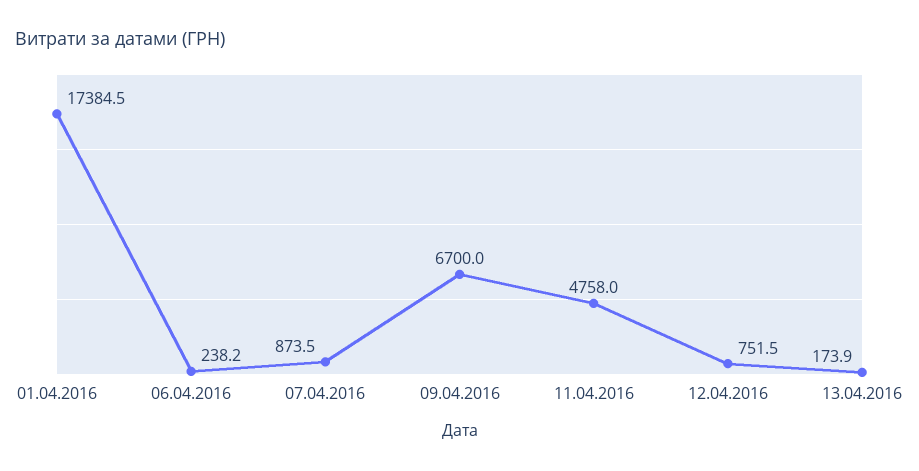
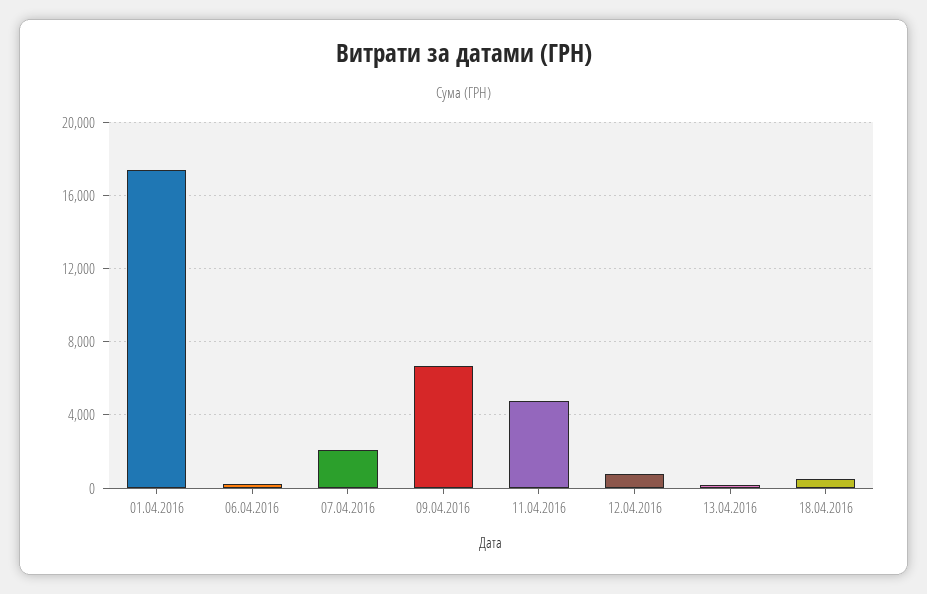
07.04.2016: 873.5 -> 2000
18.04.2016: none -> 500

